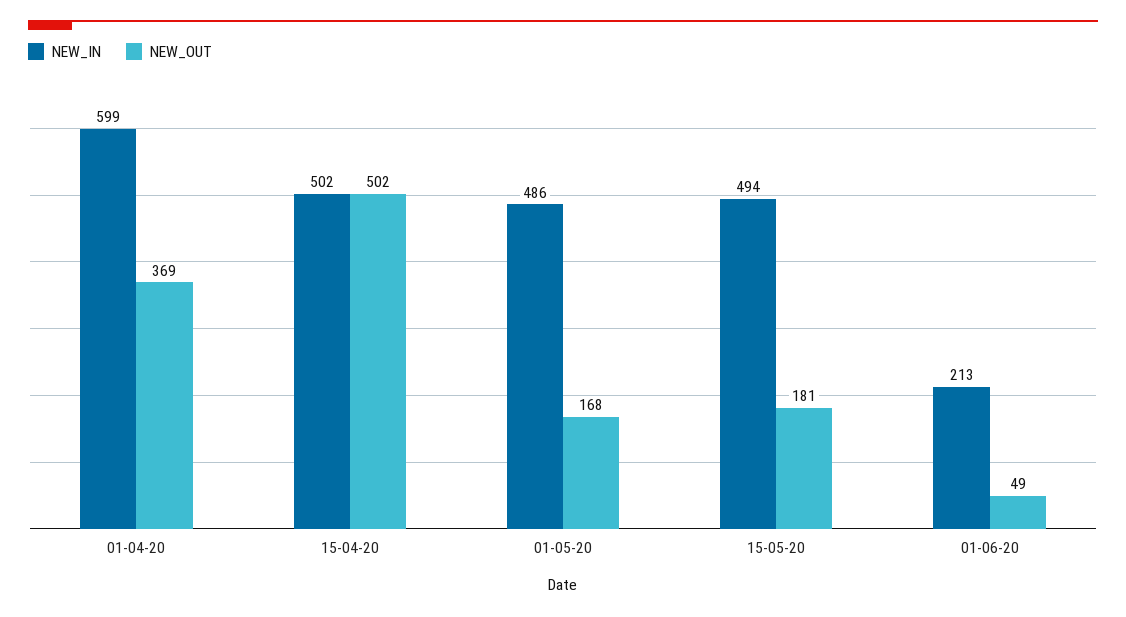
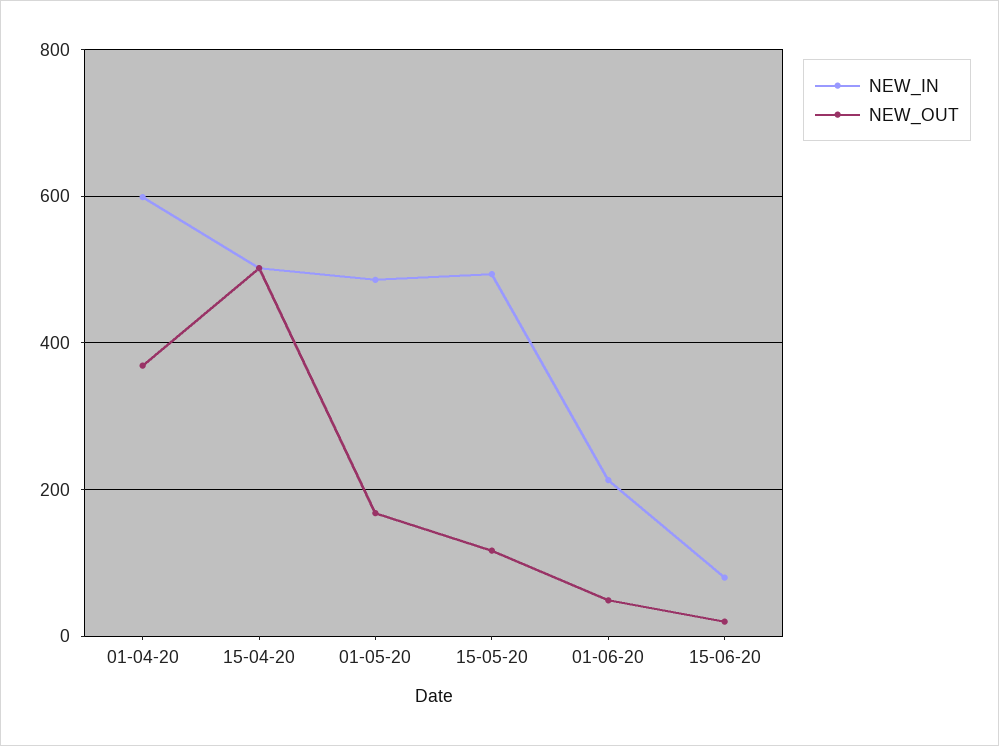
NEW_OUT, 15-05-20: 181 -> 120
NEW_IN, 15-06-20: none -> 80
NEW_OUT, 15-06-20: none -> 20

